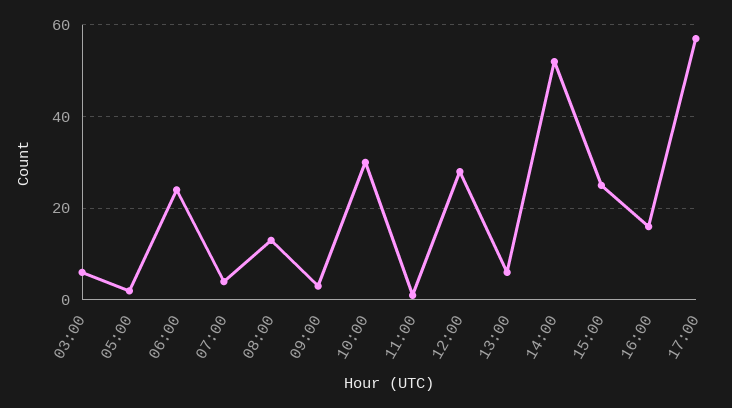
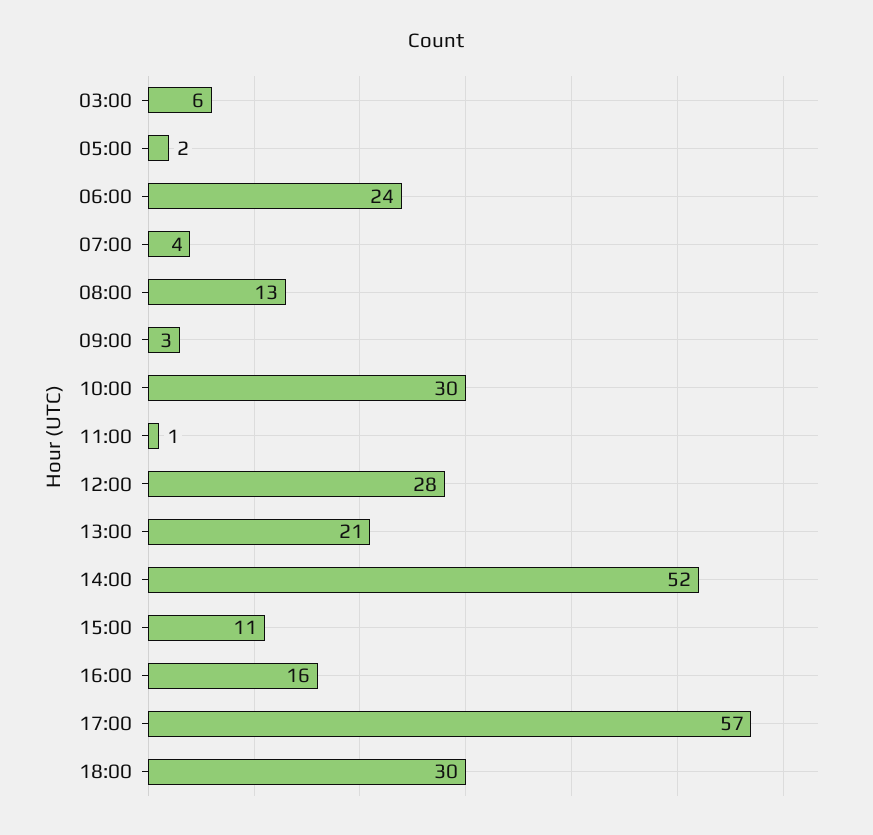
13:00: 5 -> 21
15:00: 25 -> 11
18:00: none -> 30

